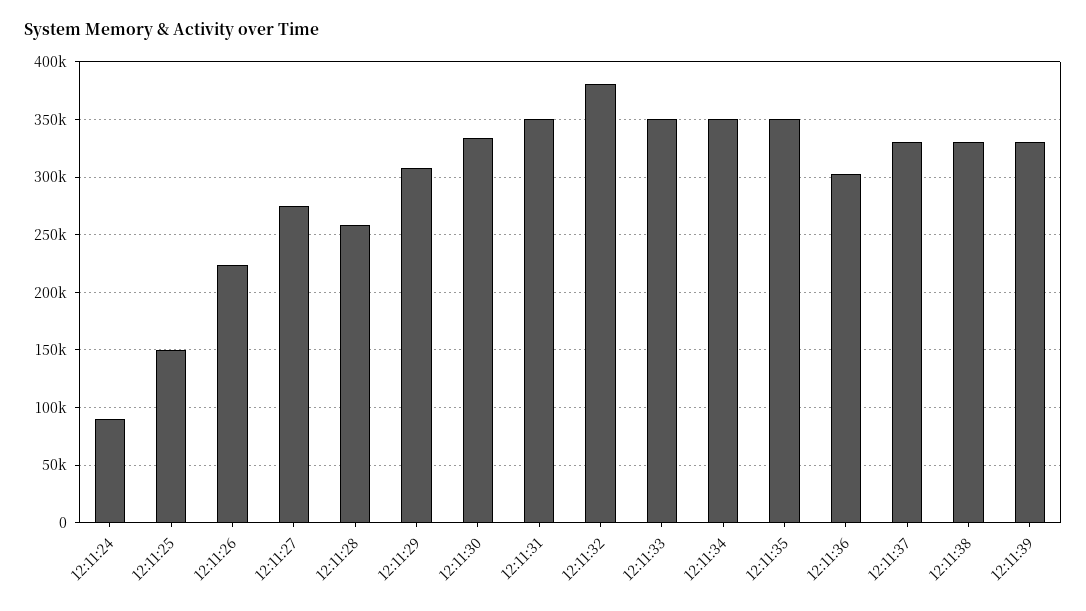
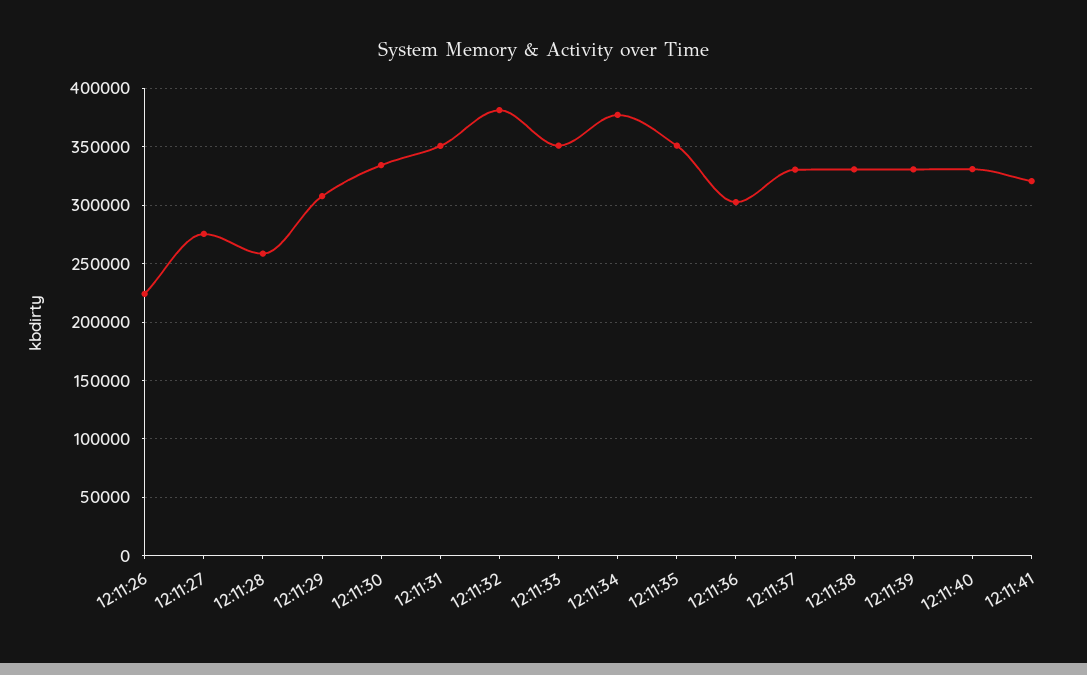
12:11:24: 90000 -> none
12:11:25: 150000 -> none
12:11:34: 350000 -> 380000
12:11:40: none -> 330000
12:11:41: none -> 320000

